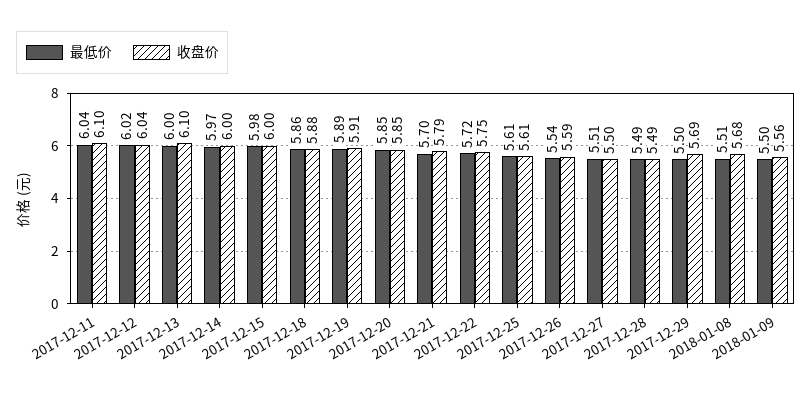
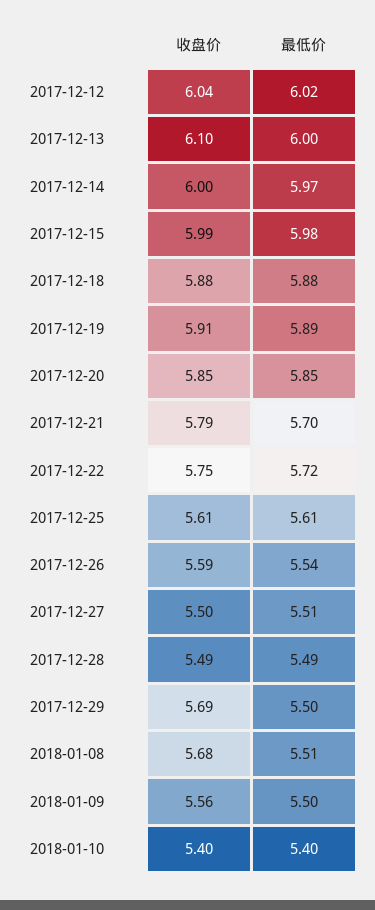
最低价, 2017-12-11: 6.04 -> none
收盘价, 2017-12-11: 6.1 -> none
收盘价, 2017-12-15: 6 -> 5.99
最低价, 2017-12-18: 5.86 -> 5.88
收盘价, 2018-01-10: none -> 5.4
最低价, 2018-01-10: none -> 5.4

